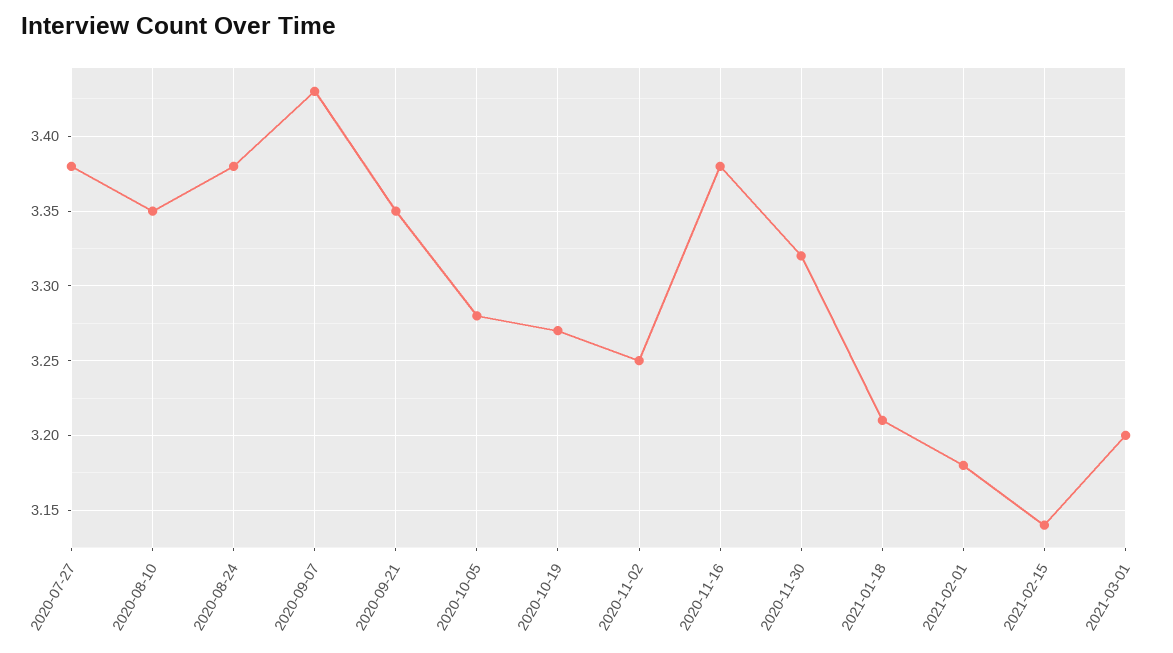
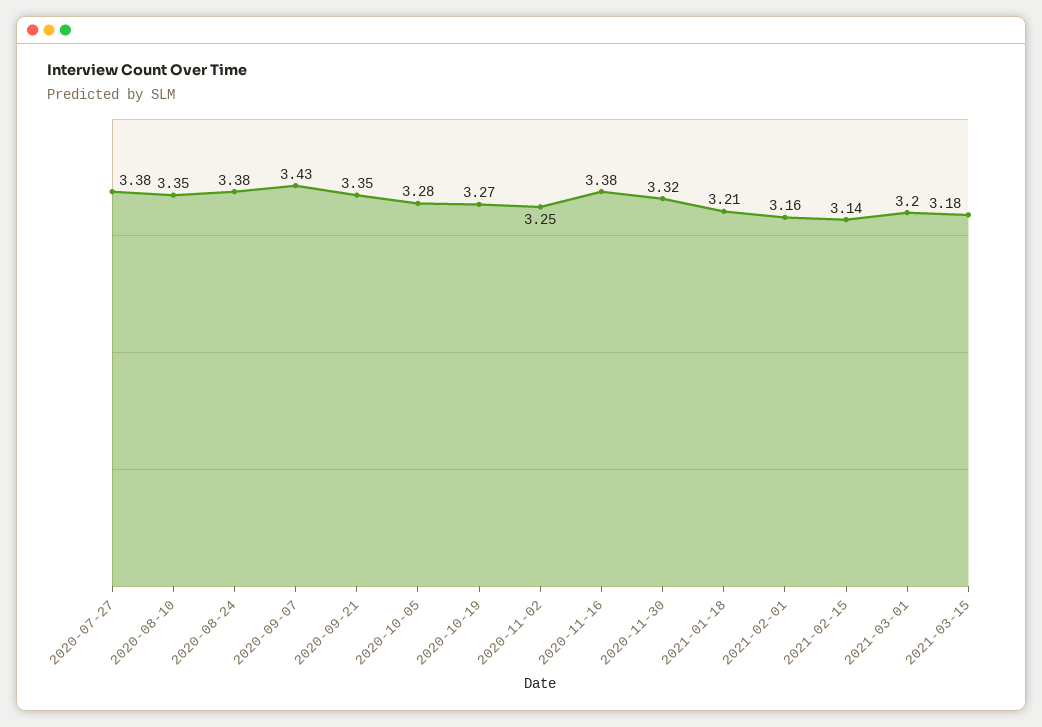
2021-02-01: 3.18 -> 3.16
2021-03-15: none -> 3.18

